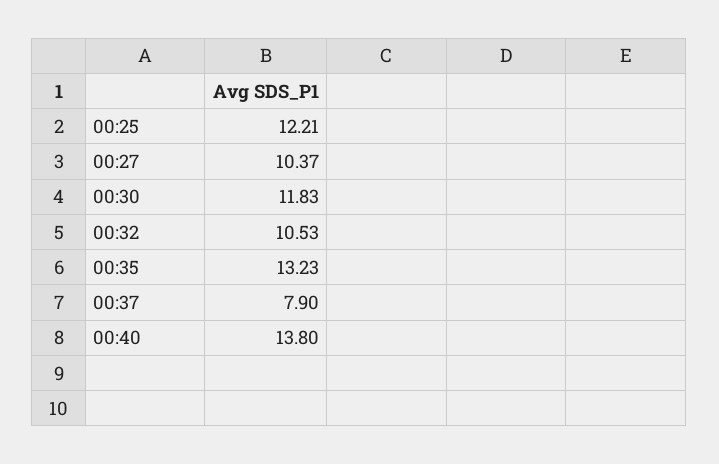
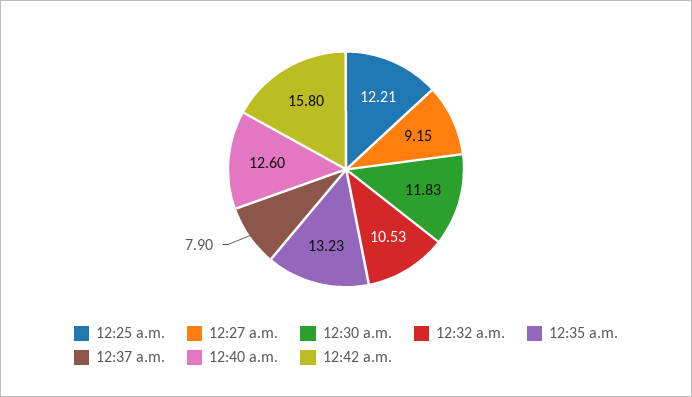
00:27: 10.37 -> 9.15
00:40: 13.8 -> 12.6
12:42 a.m.: none -> 15.8

